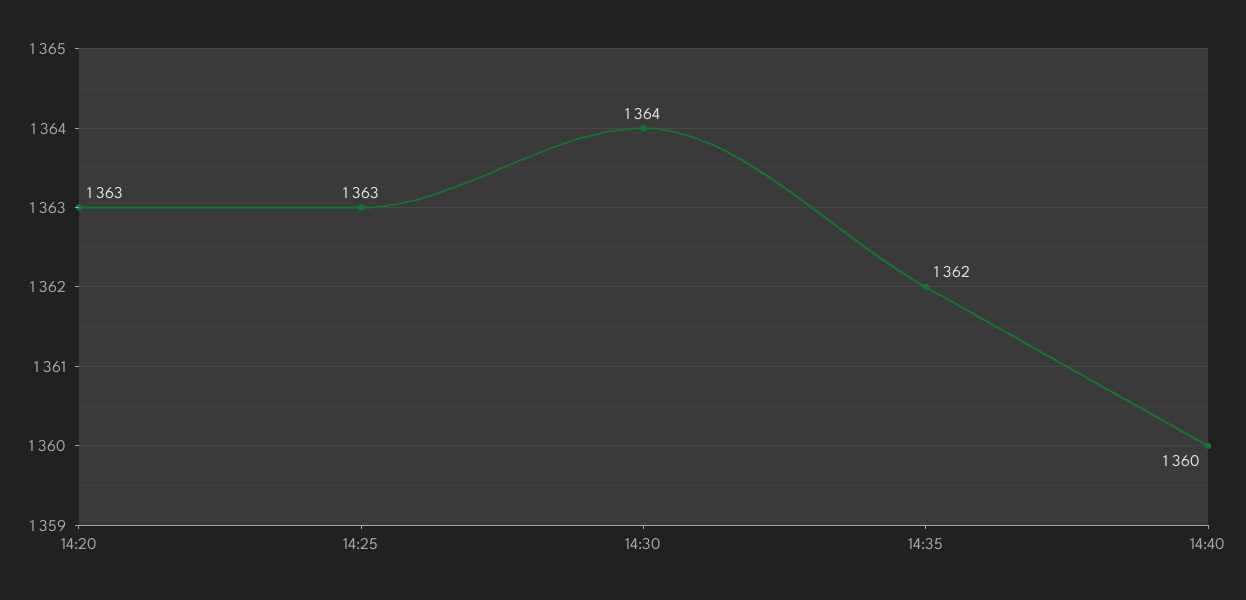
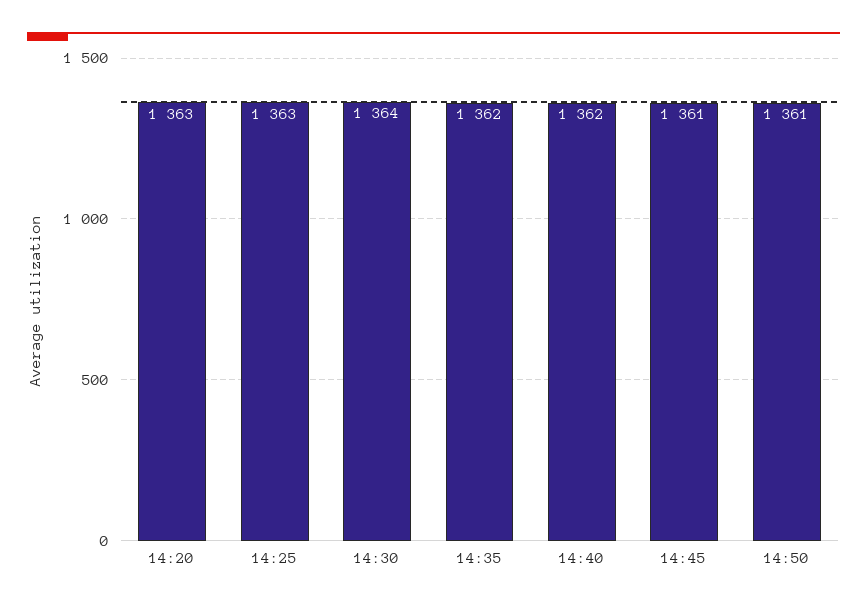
14:40: 1360 -> 1362
14:45: none -> 1361
14:50: none -> 1361

